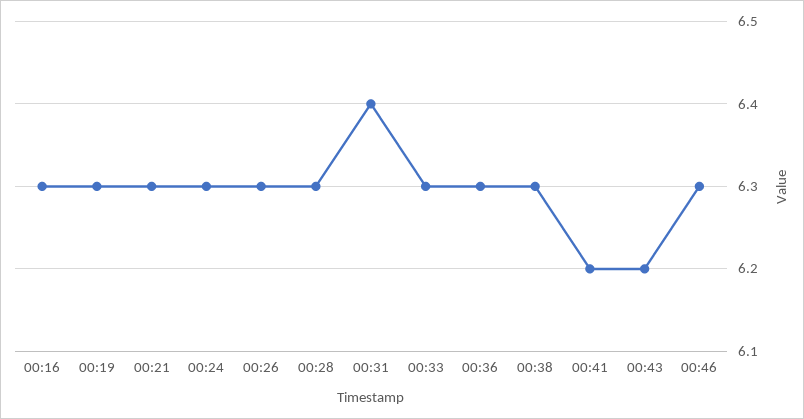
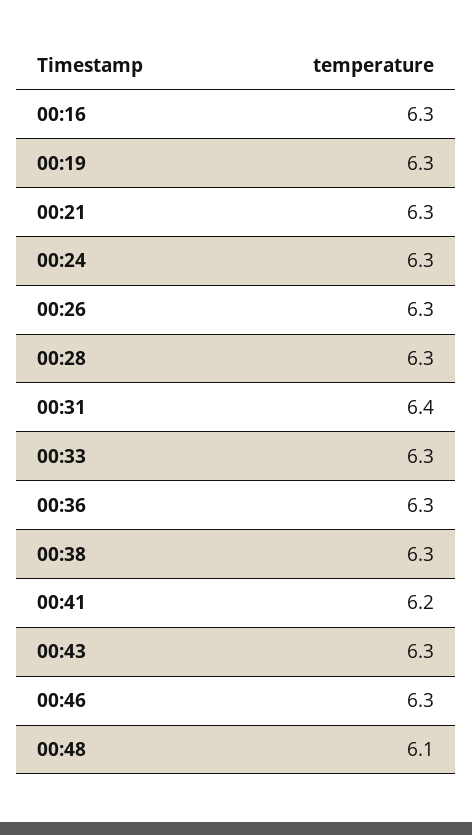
00:43: 6.2 -> 6.3
00:48: none -> 6.1

